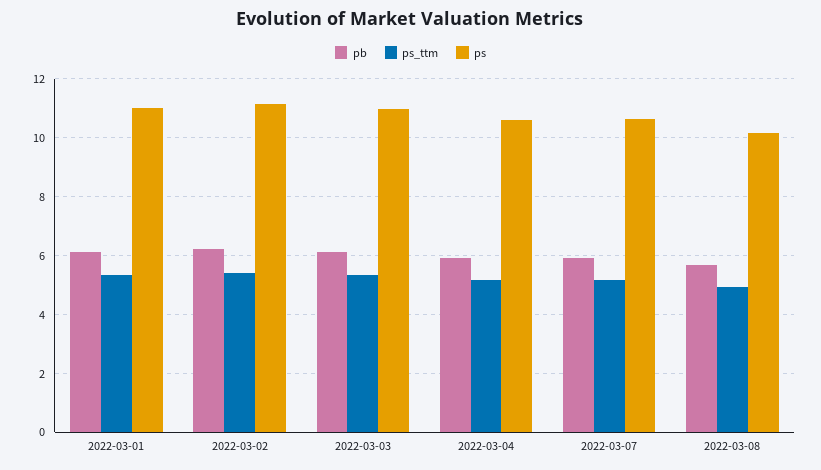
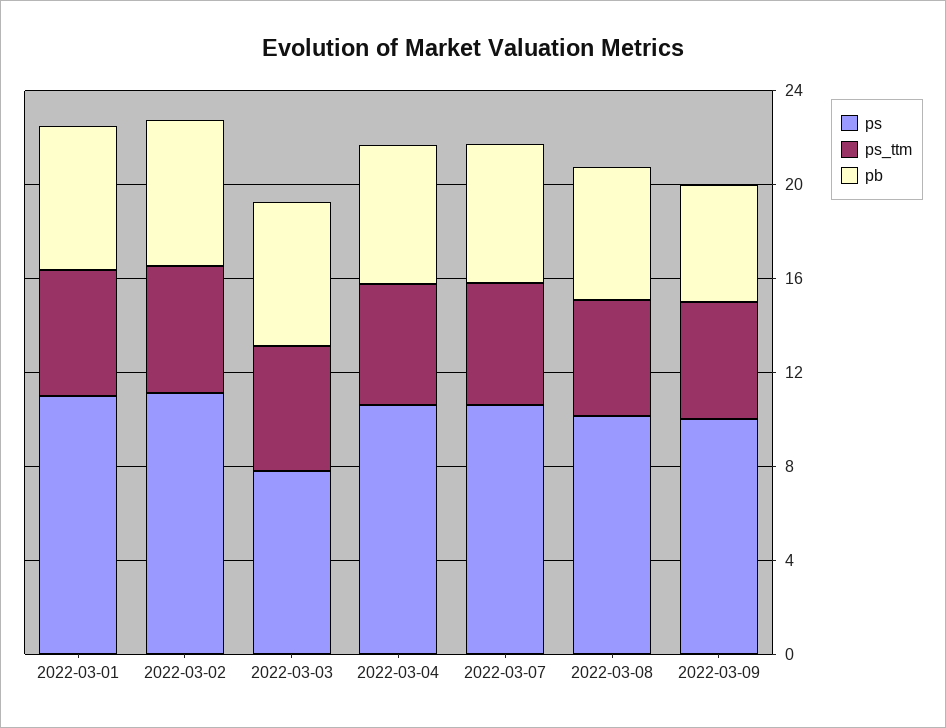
ps, 2022-03-03: 11 -> 8
ps, 2022-03-09: none -> 10
ps_ttm, 2022-03-09: none -> 5
pb, 2022-03-09: none -> 5

